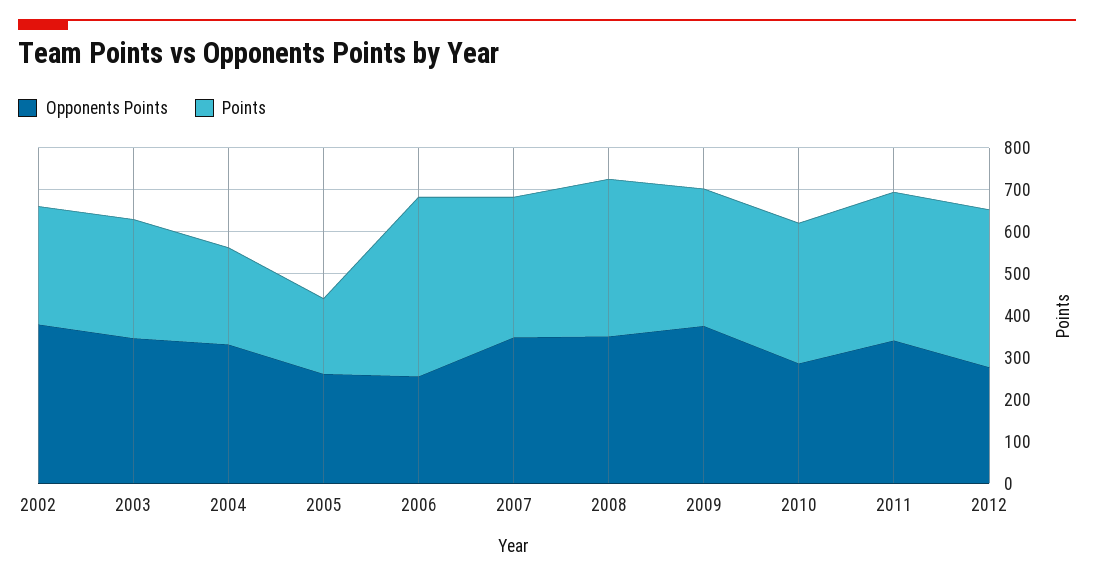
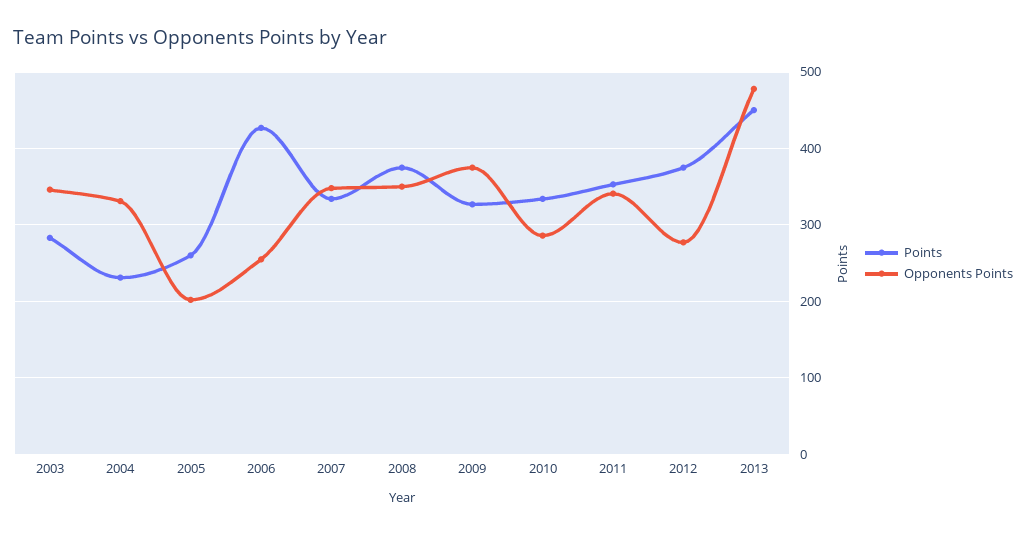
Opponents Points, 2002: 380 -> none
Points, 2002: 280 -> none
Opponents Points, 2005: 260 -> 200
Points, 2005: 180 -> 260
Points, 2013: none -> 450
Opponents Points, 2013: none -> 480

